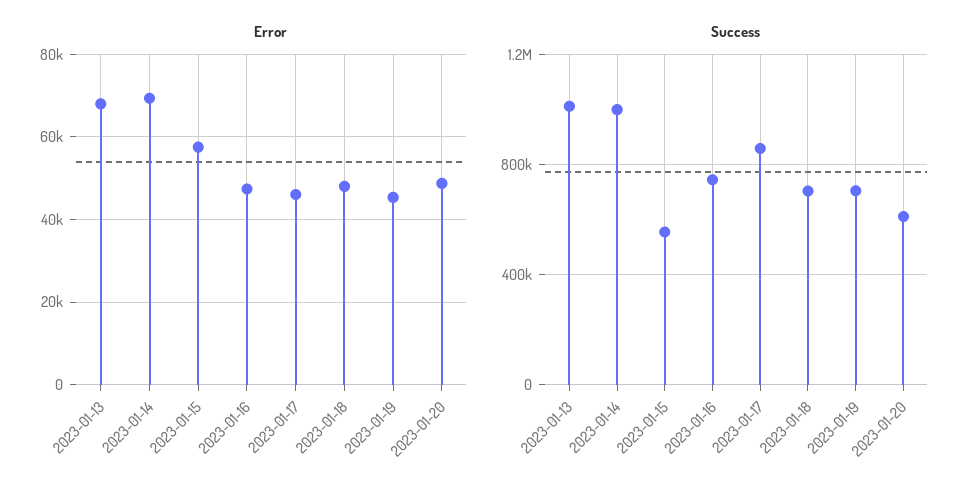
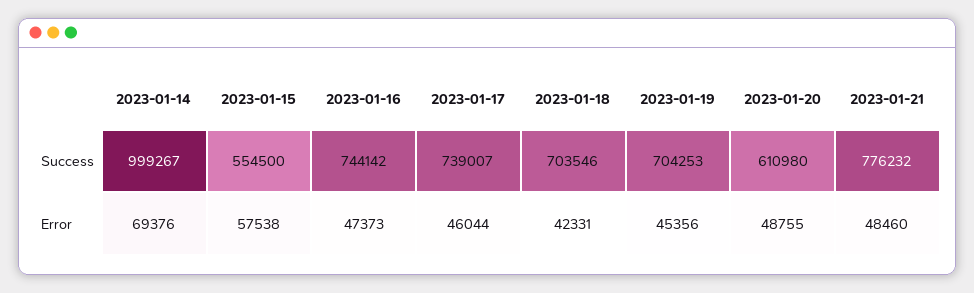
Error, 2023-01-13: 68000 -> none
Error, 2023-01-18: 48000 -> 42331
Success, 2023-01-13: 1000000 -> none
Success, 2023-01-17: 850000 -> 739007
Success, 2023-01-21: none -> 776232
Error, 2023-01-21: none -> 48460

